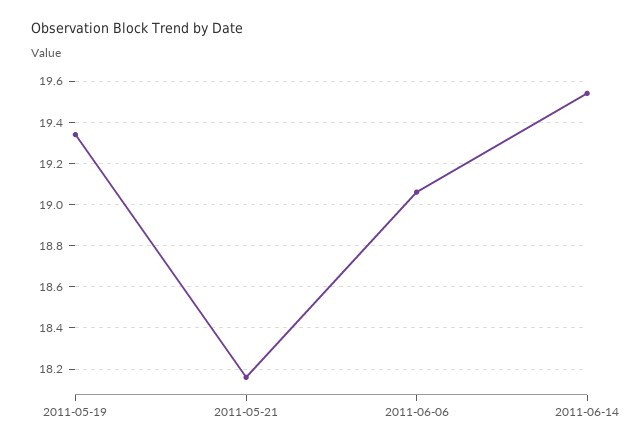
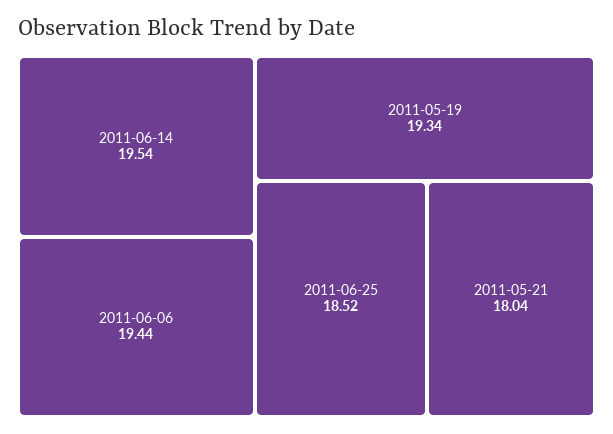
2011-05-21: 18.15 -> 18.04
2011-06-06: 19.05 -> 19.44
2011-06-25: none -> 18.52

